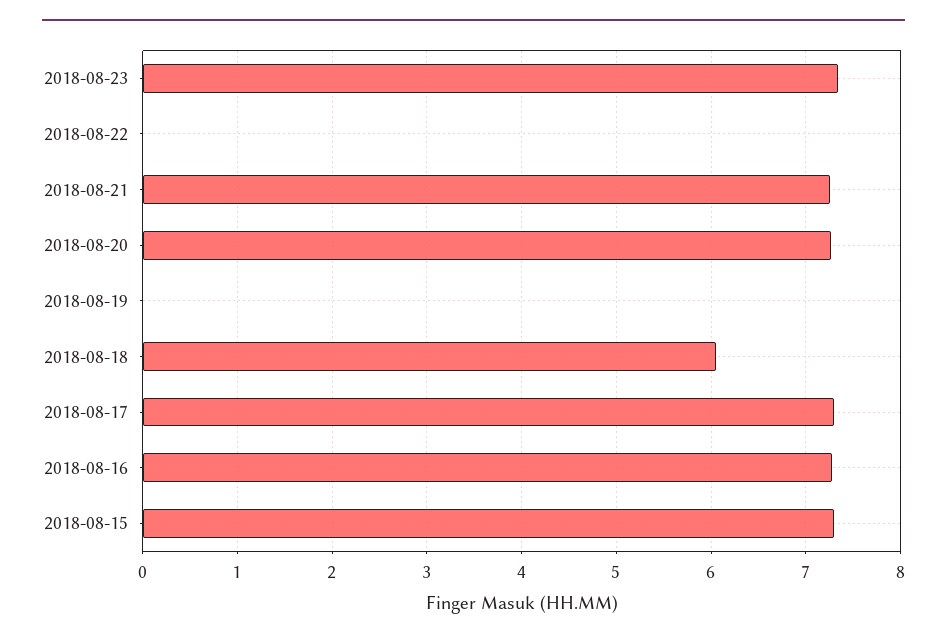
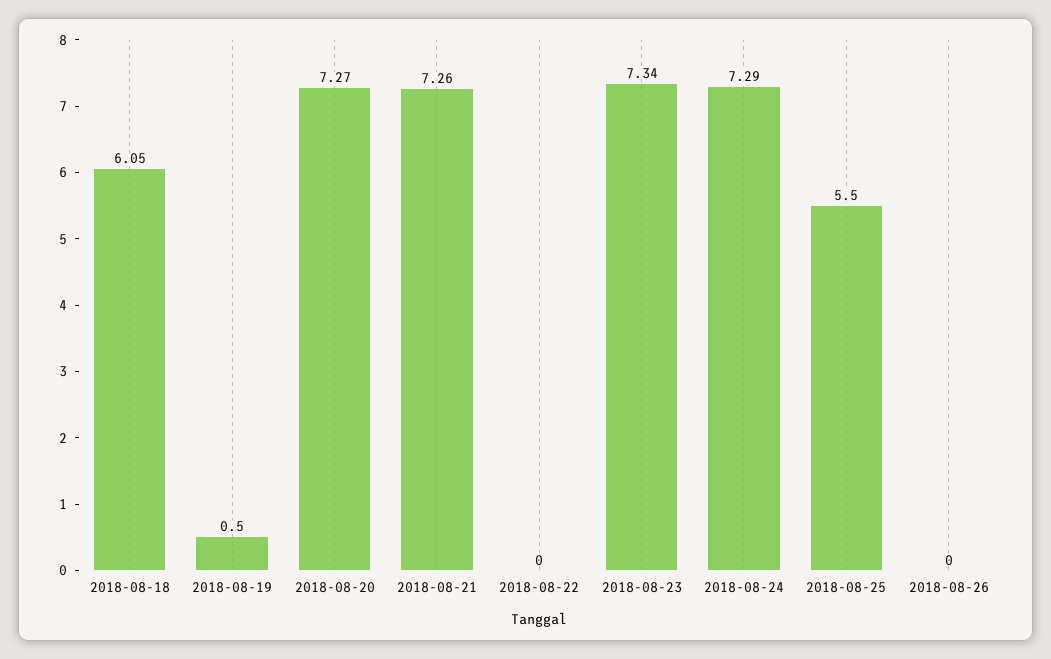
2018-08-19: 0 -> 0.5
2018-08-17: 7.3 -> none
2018-08-16: 7.3 -> none
2018-08-15: 7.3 -> none
2018-08-24: none -> 7.29
2018-08-25: none -> 5.5
2018-08-26: none -> 0

